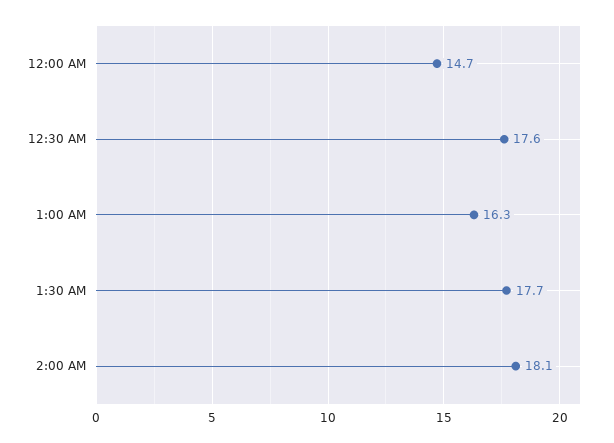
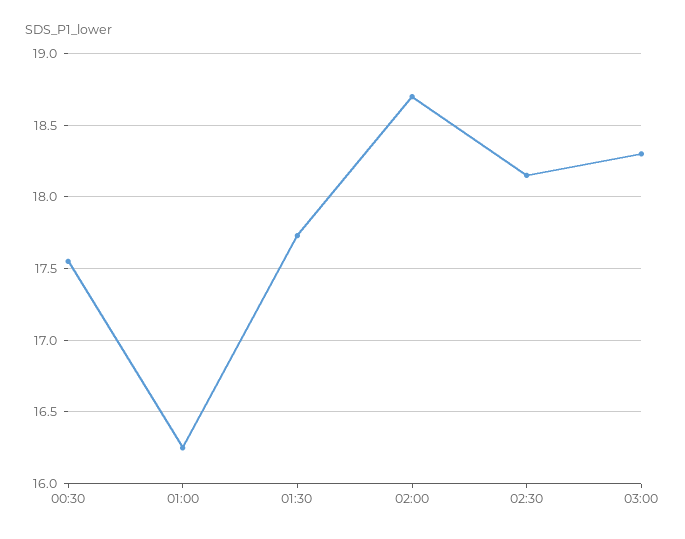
12:00 AM: 14.7 -> none
2:00 AM: 18.1 -> 18.7
02:30: none -> 18.15
03:00: none -> 18.3

